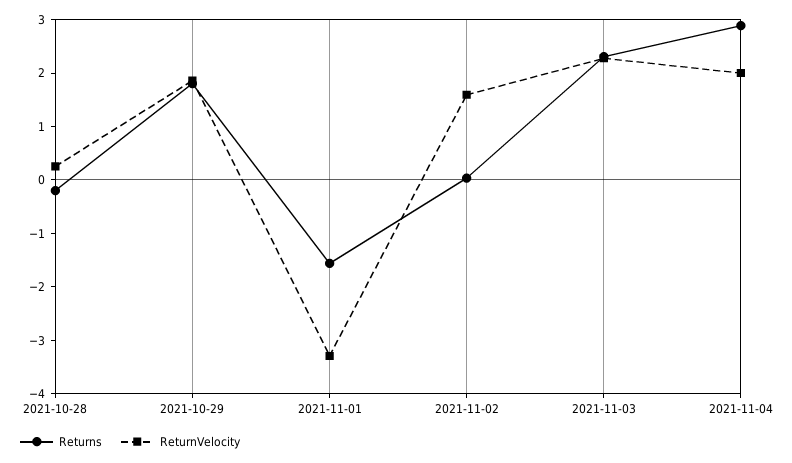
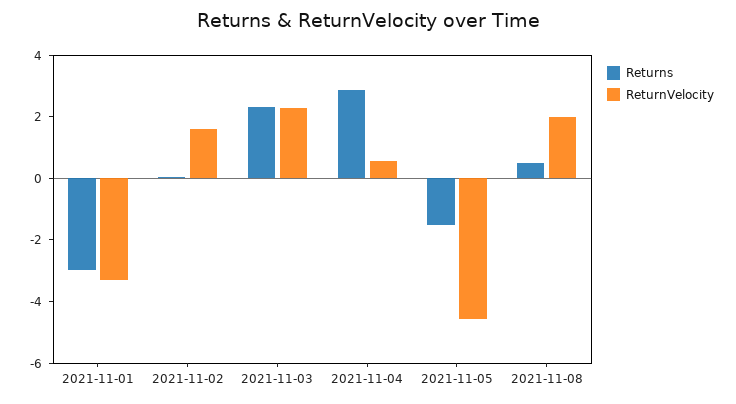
Returns, 2021-10-28: -0.2 -> none
ReturnVelocity, 2021-10-28: 0.2 -> none
Returns, 2021-10-29: 1.8 -> none
ReturnVelocity, 2021-10-29: 1.8 -> none
Returns, 2021-11-01: -1.6 -> -3
ReturnVelocity, 2021-11-04: 2 -> 0.5
Returns, 2021-11-05: none -> -1.5
ReturnVelocity, 2021-11-05: none -> -4.5
Returns, 2021-11-08: none -> 0.5
ReturnVelocity, 2021-11-08: none -> 2

